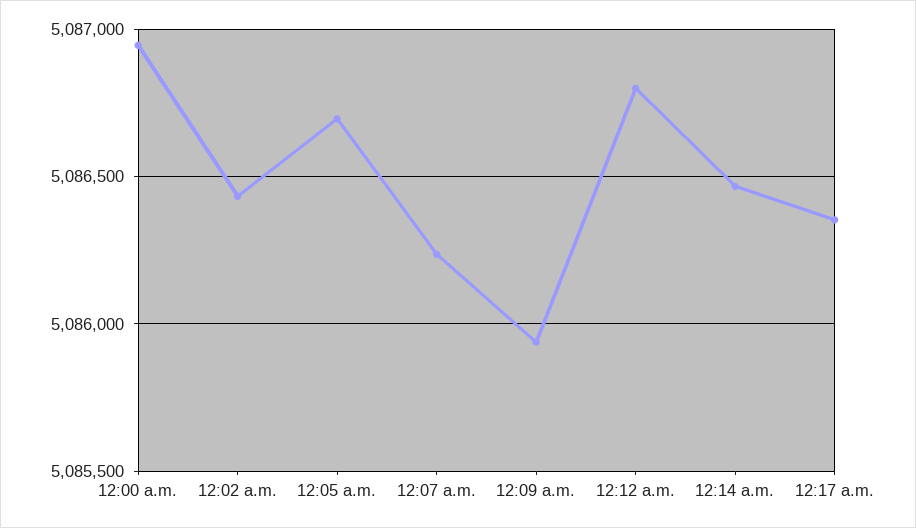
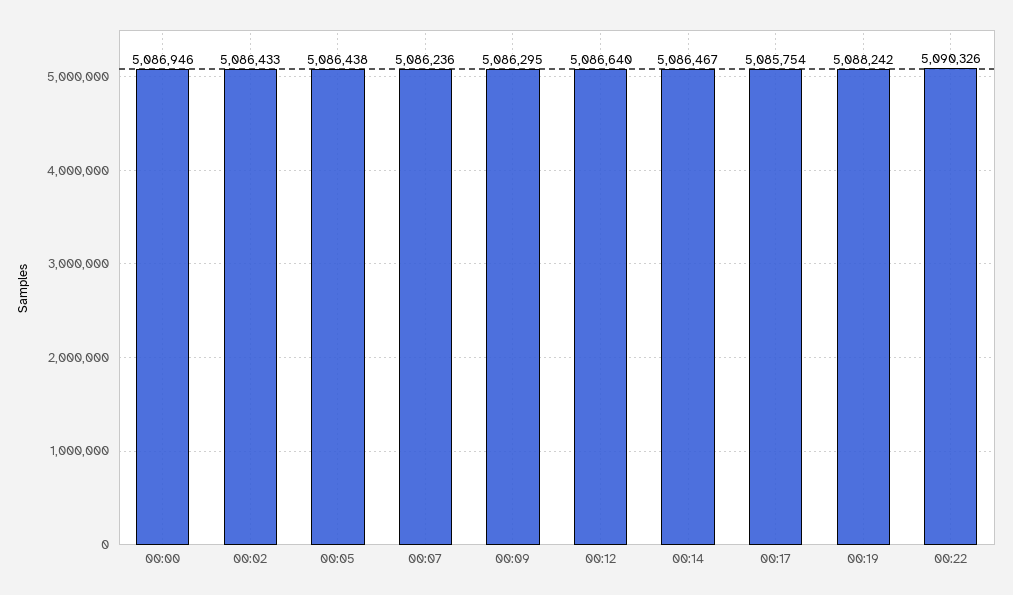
12:05 a.m.: 5086700 -> 5086438
12:09 a.m.: 5085950 -> 5086295
12:12 a.m.: 5086800 -> 5086640
12:17 a.m.: 5086350 -> 5085754
00:19: none -> 5088242
00:22: none -> 5090326

